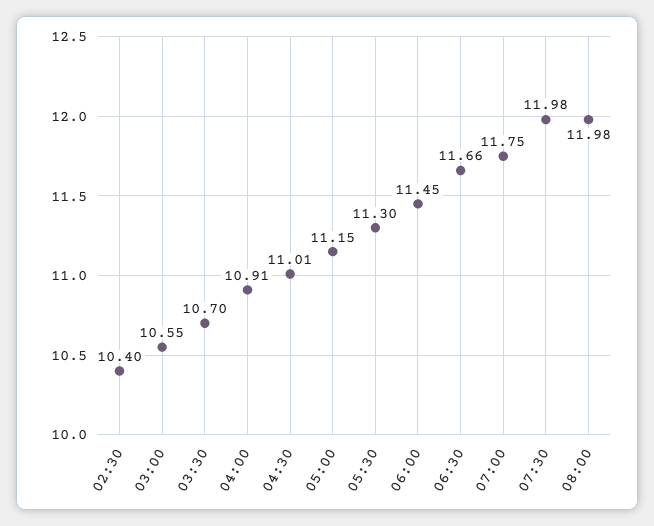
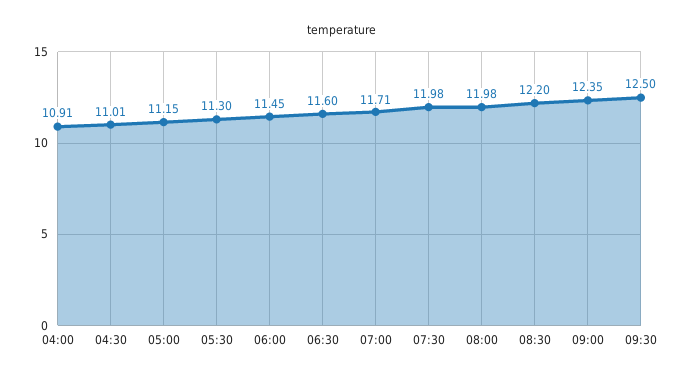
02:30: 10.4 -> none
03:00: 10.55 -> none
03:30: 10.7 -> none
06:30: 11.66 -> 11.6
07:00: 11.75 -> 11.71
08:30: none -> 12.2
09:00: none -> 12.35
09:30: none -> 12.5

